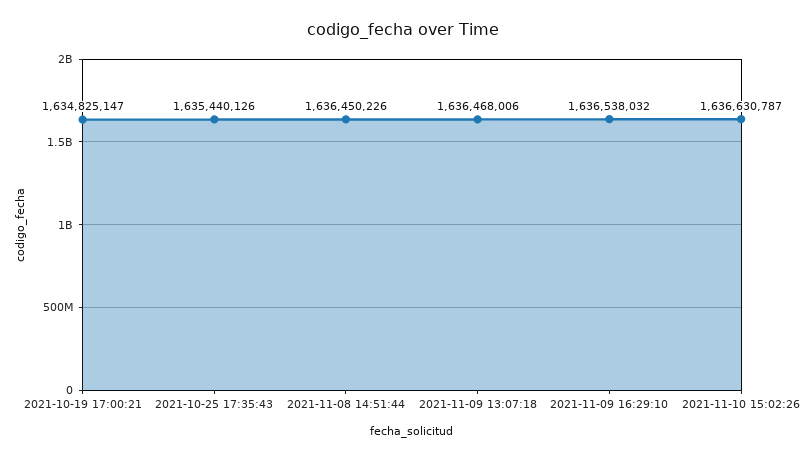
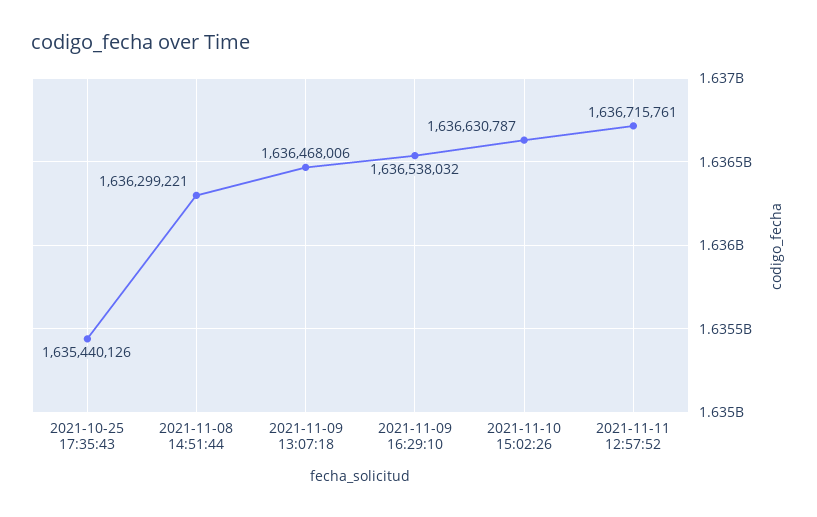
2021-10-19 17:00:21: 1634825147 -> none
2021-11-08 14:51:44: 1636450226 -> 1636299221
2021-11-11 12:57:52: none -> 1636715761

